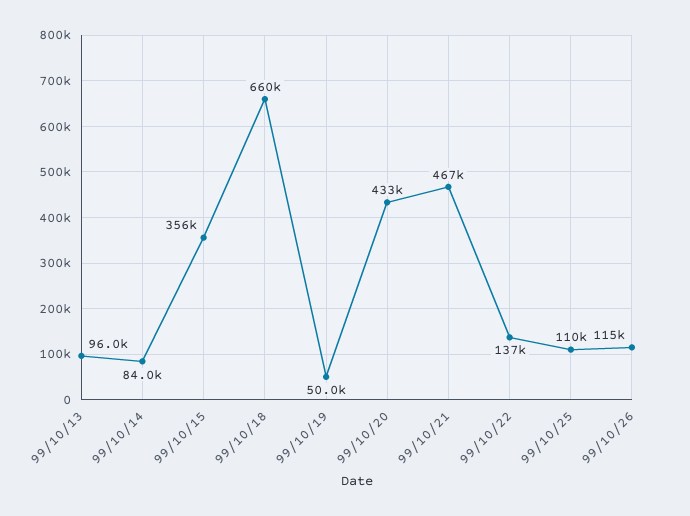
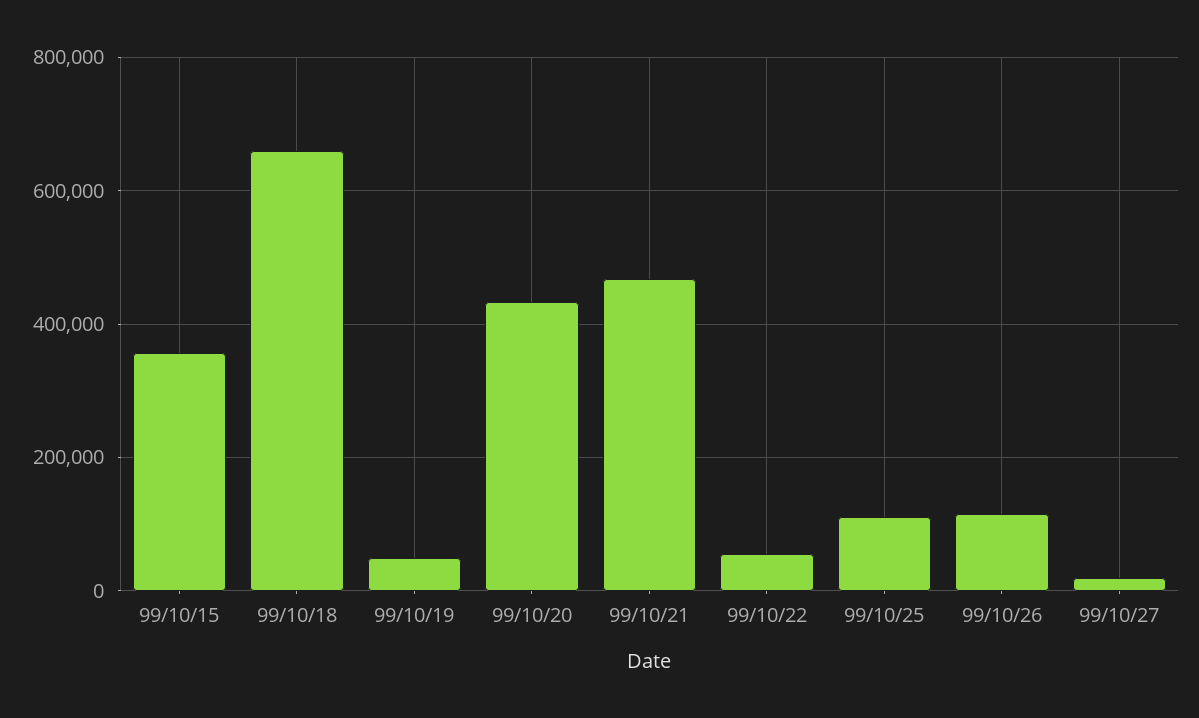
99/10/13: 96000 -> none
99/10/14: 84000 -> none
99/10/22: 137000 -> 60000
99/10/27: none -> 20000

